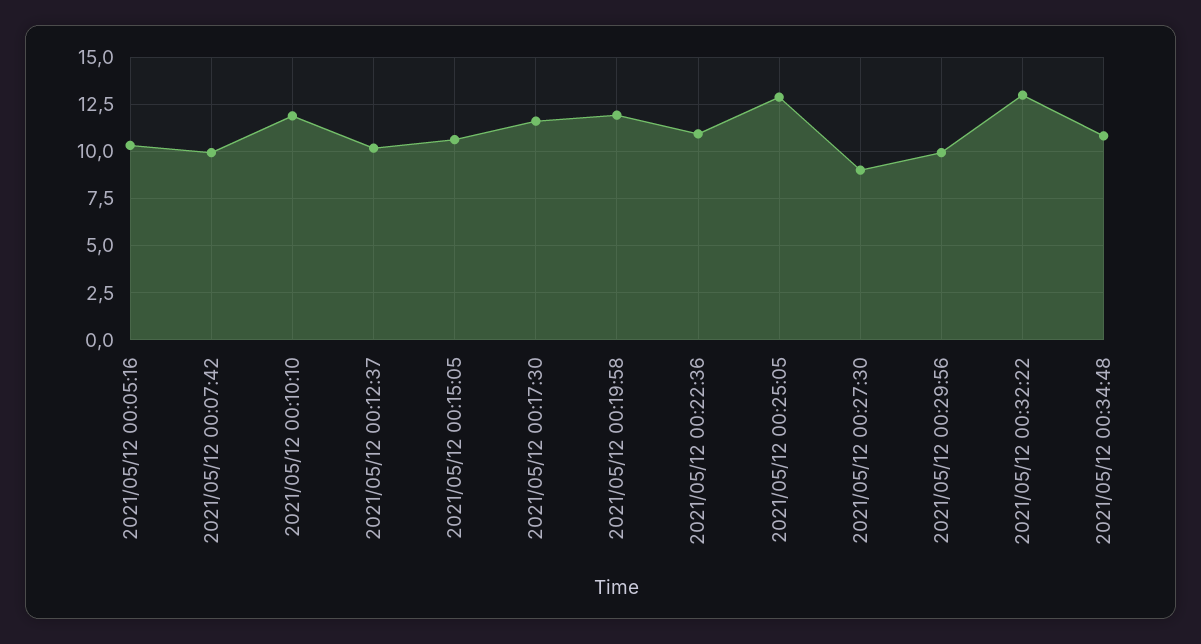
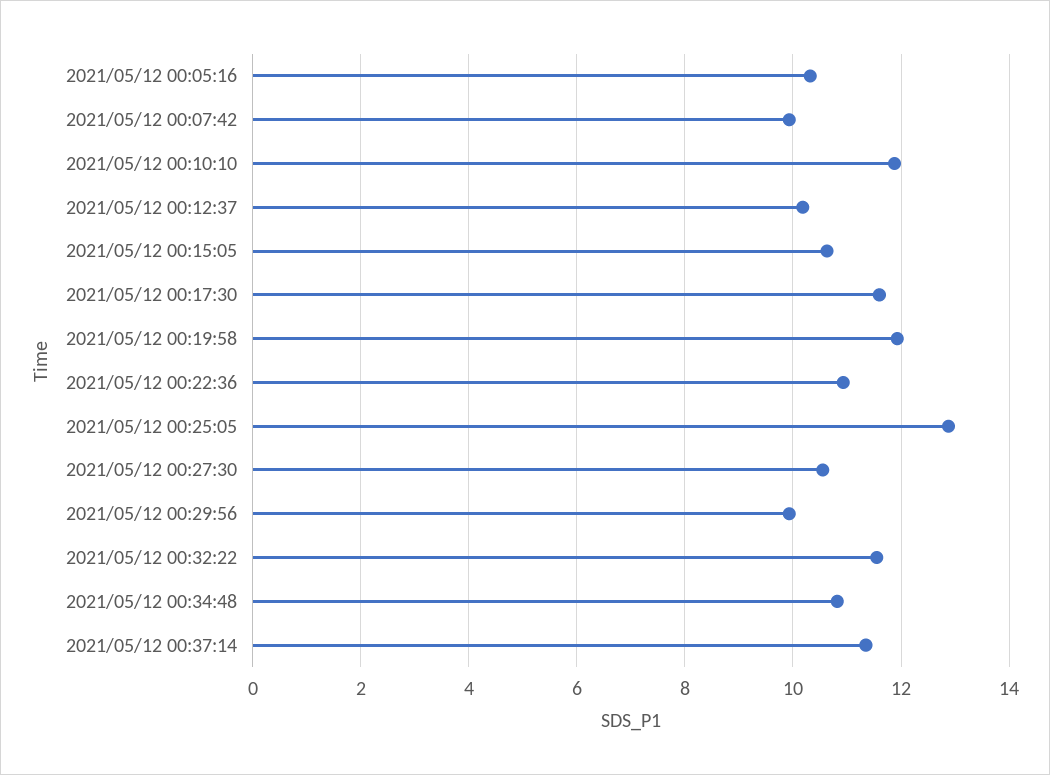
2021/05/12 00:27:30: 9 -> 10.6
2021/05/12 00:32:22: 13 -> 11.6
2021/05/12 00:37:14: none -> 11.4

